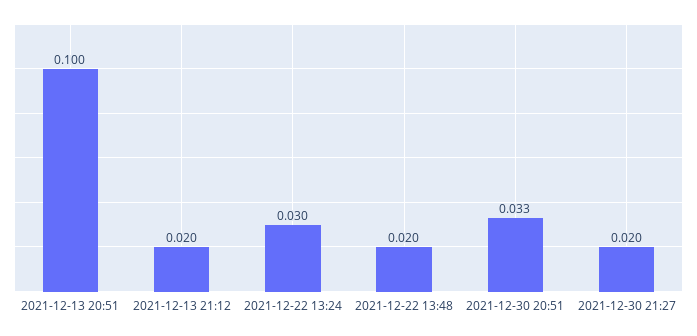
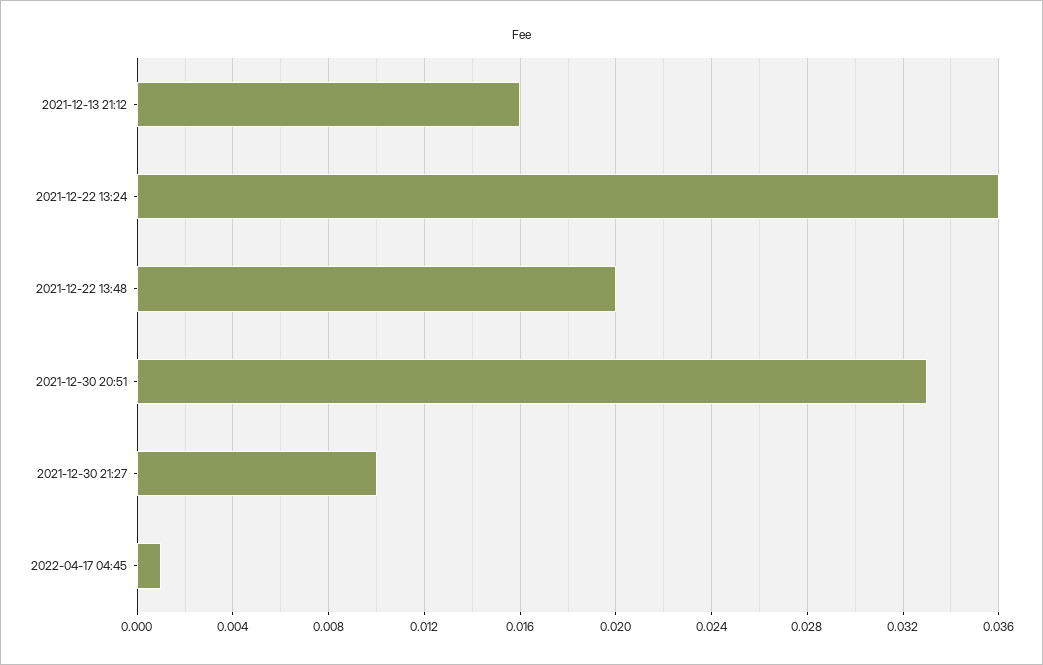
2021-12-13 20:51: 0.1 -> none
2021-12-13 21:12: 0.02 -> 0.016
2021-12-22 13:24: 0.03 -> 0.036
2021-12-30 21:27: 0.02 -> 0.01
2022-04-17 04:45: none -> 0.001

